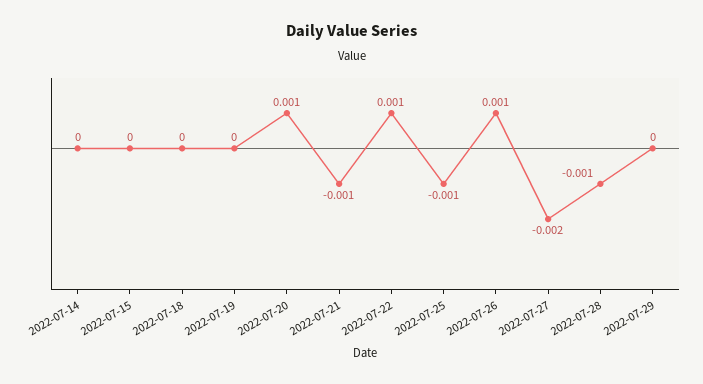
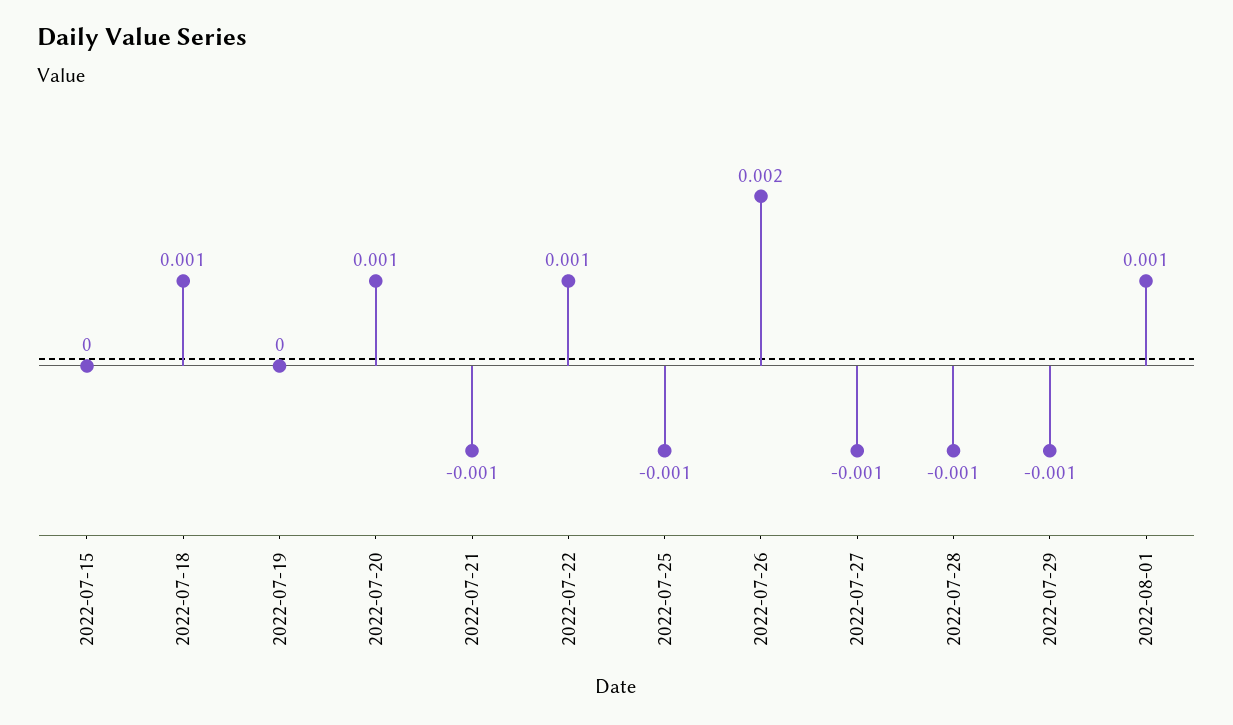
2022-07-14: 0 -> none
2022-07-18: 0 -> 0.001
2022-07-26: 0.001 -> 0.002
2022-07-27: -0.002 -> -0.001
2022-07-29: 0 -> -0.001
2022-08-01: none -> 0.001

